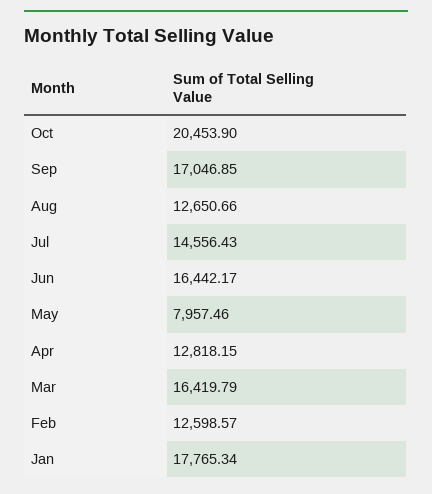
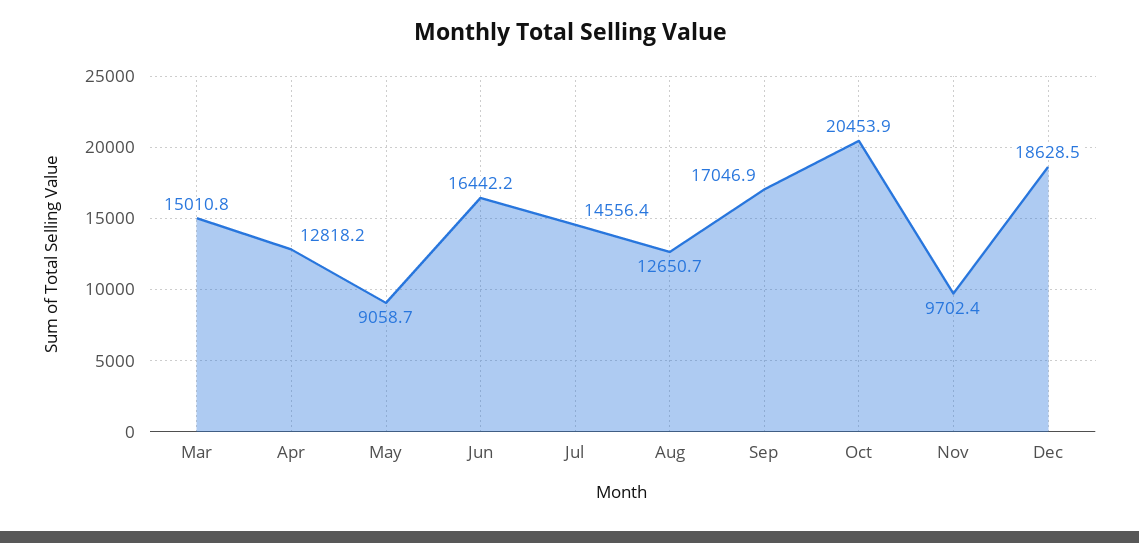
May: 7957.46 -> 9058.7
Mar: 16419.79 -> 15010.8
Feb: 12598.57 -> none
Jan: 17765.34 -> none
Nov: none -> 9702.4
Dec: none -> 18628.5

